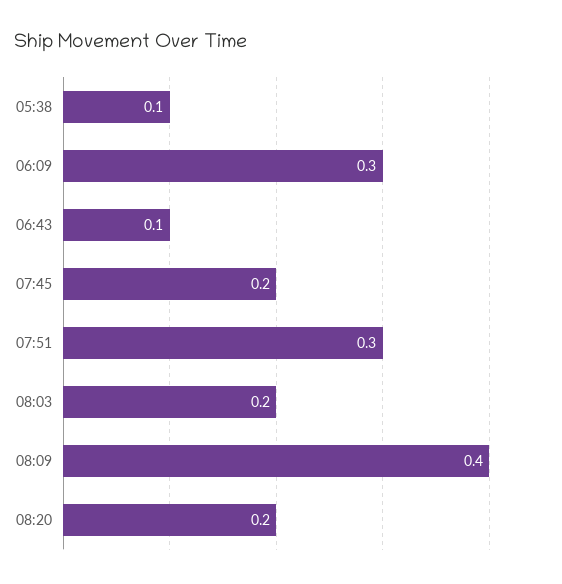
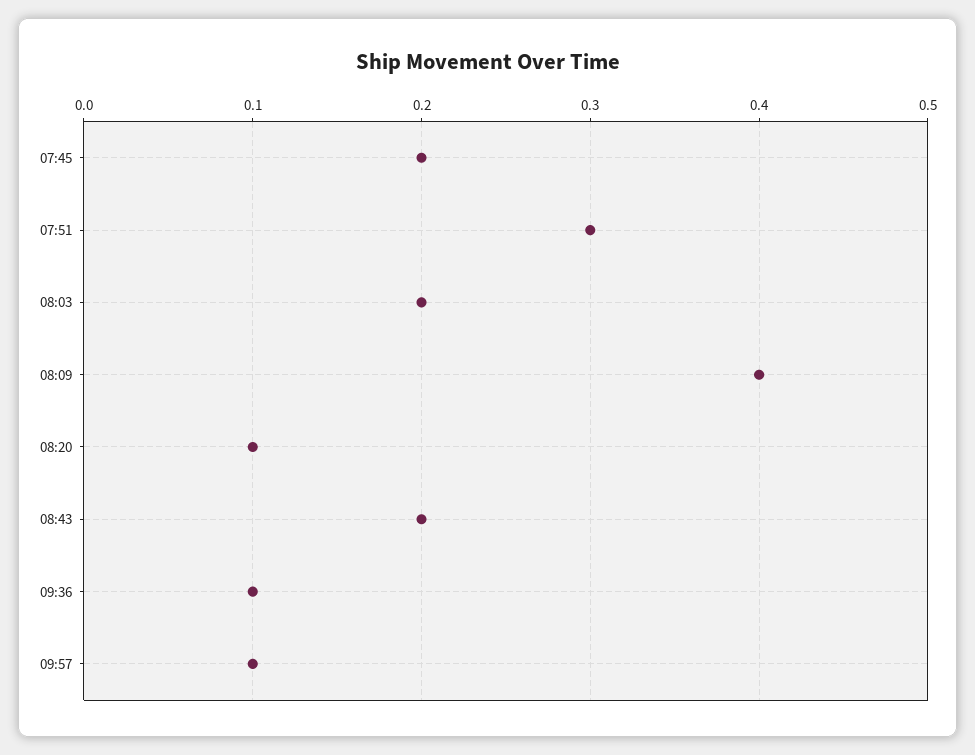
05:38: 0.1 -> none
06:09: 0.3 -> none
06:43: 0.1 -> none
08:20: 0.2 -> 0.1
08:43: none -> 0.2
09:36: none -> 0.1
09:57: none -> 0.1

